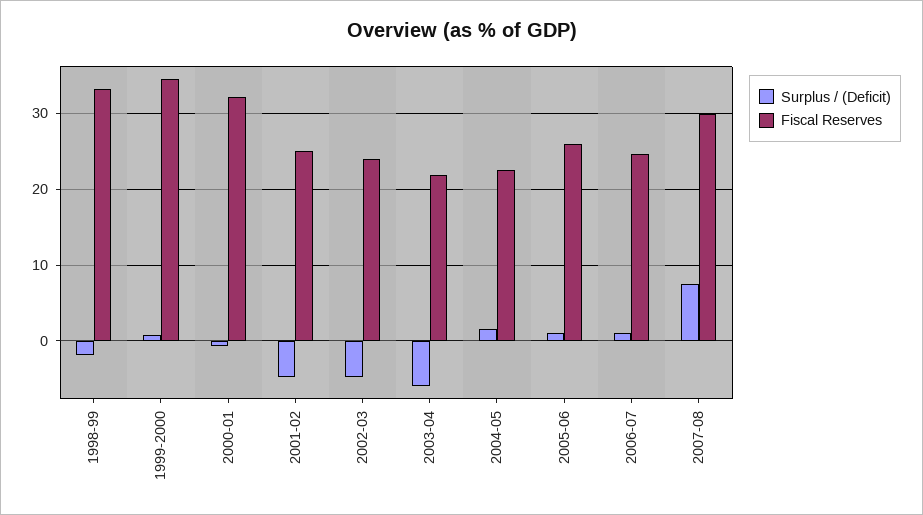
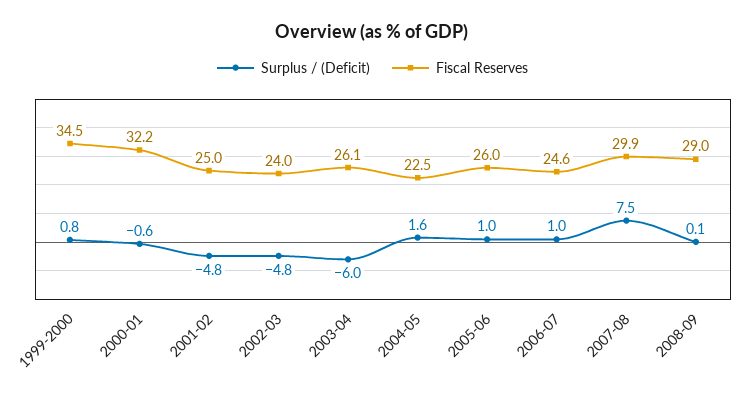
Surplus / (Deficit), 1998-99: -2 -> none
Fiscal Reserves, 1998-99: 33 -> none
Fiscal Reserves, 2003-04: 22 -> 26.1
Surplus / (Deficit), 2008-09: none -> 0.1
Fiscal Reserves, 2008-09: none -> 29

